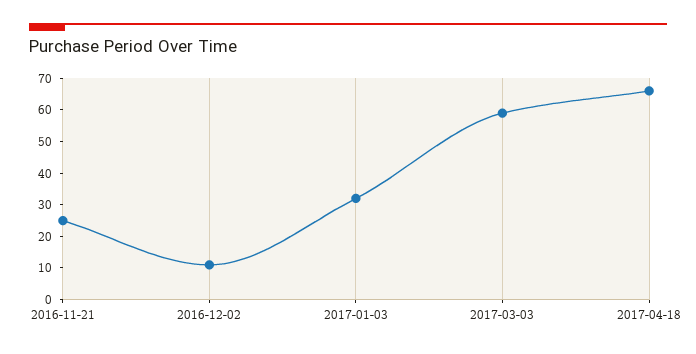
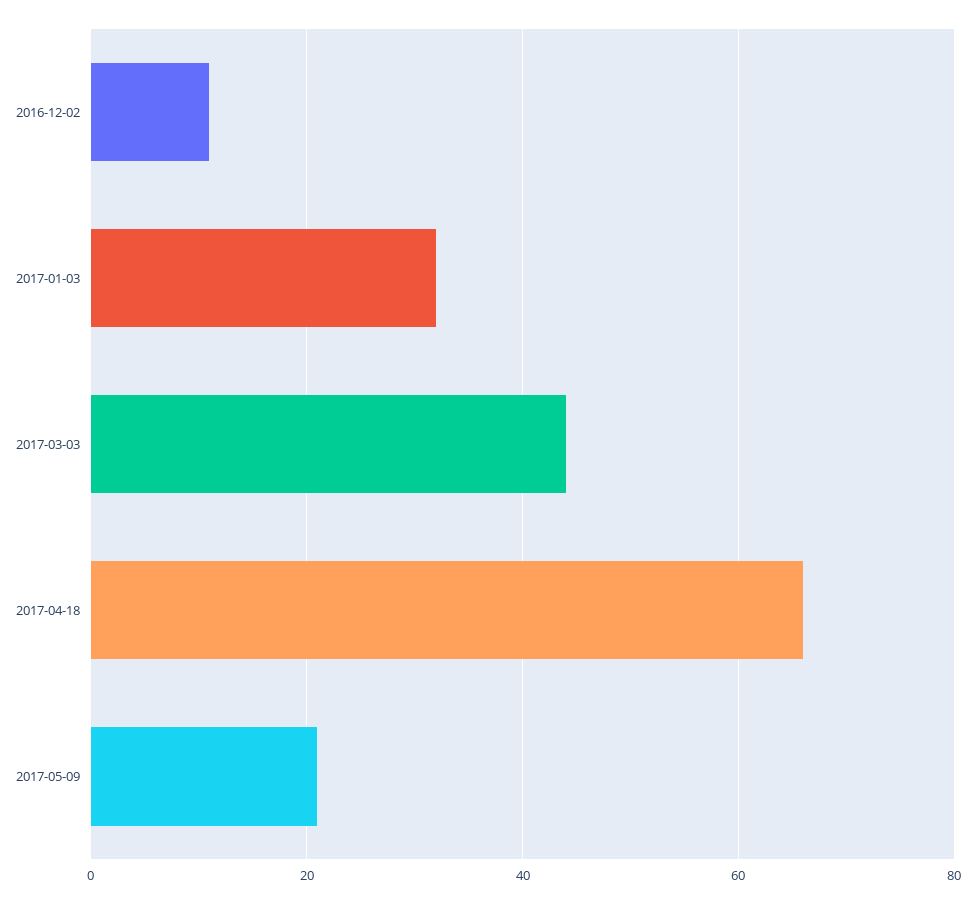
2016-11-21: 25 -> none
2017-03-03: 60 -> 45
2017-05-09: none -> 20

